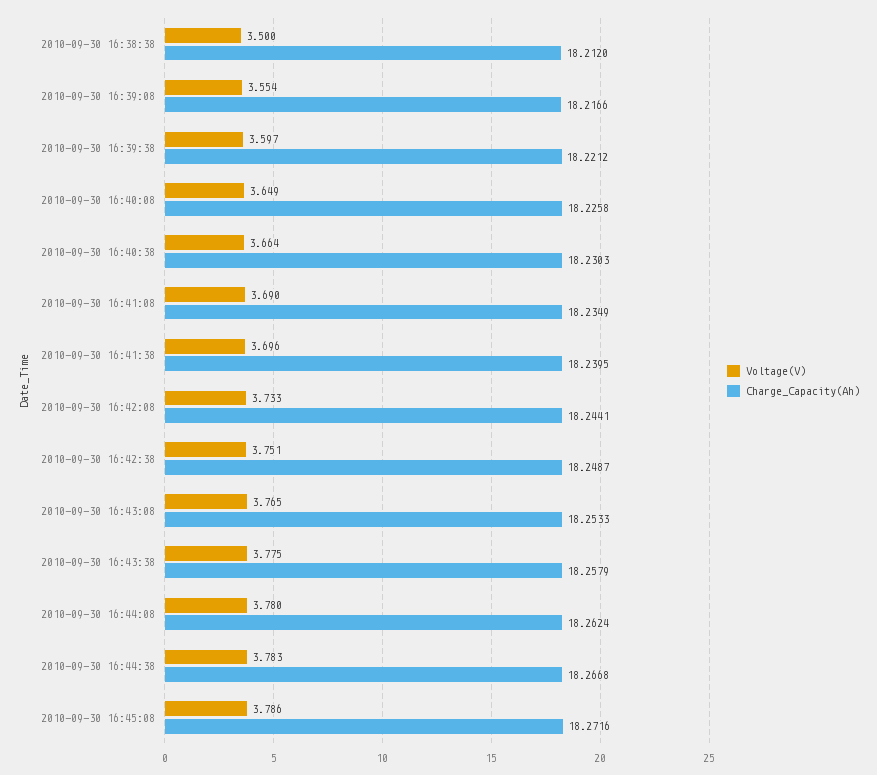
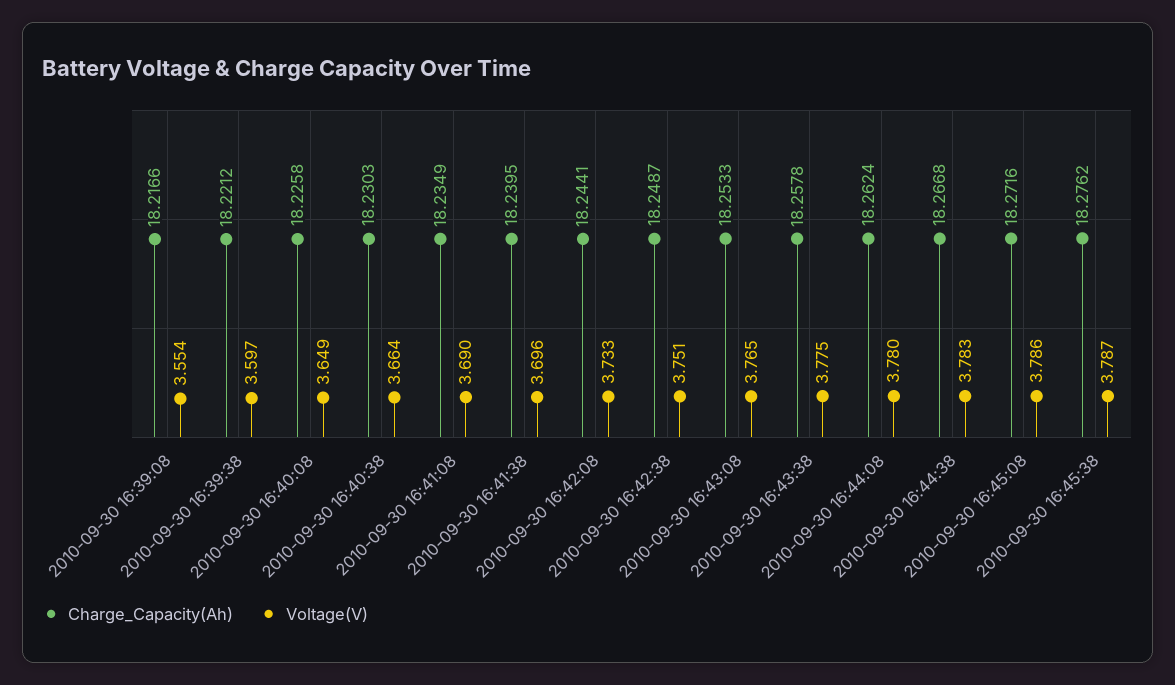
Voltage(V), 2010-09-30 16:38:38: 3.5 -> none
Charge_Capacity(Ah), 2010-09-30 16:38:38: 18.212 -> none
Charge_Capacity(Ah), 2010-09-30 16:43:38: 18.2579 -> 18.2578
Charge_Capacity(Ah), 2010-09-30 16:45:38: none -> 18.2762
Voltage(V), 2010-09-30 16:45:38: none -> 3.787

